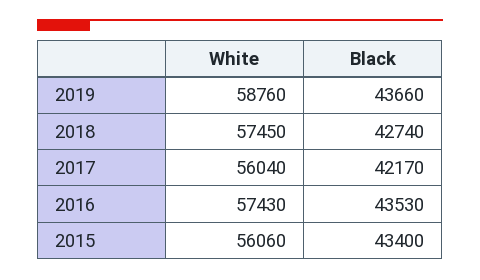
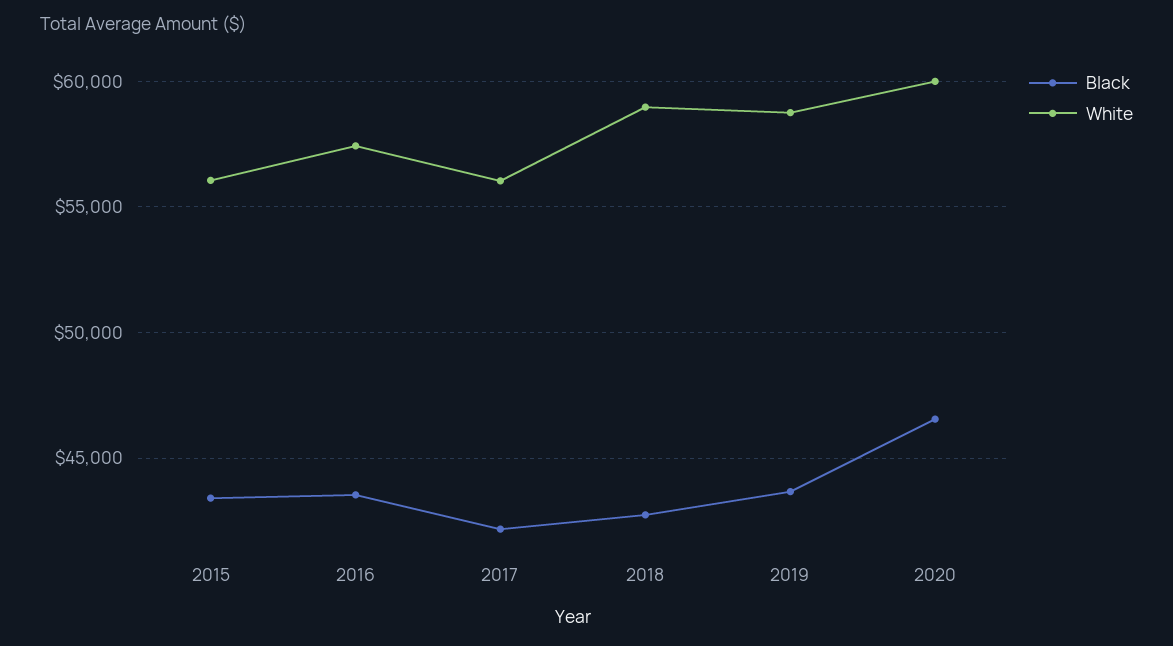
White, 2018: 57450 -> 59000
Black, 2020: none -> 46500
White, 2020: none -> 60000

